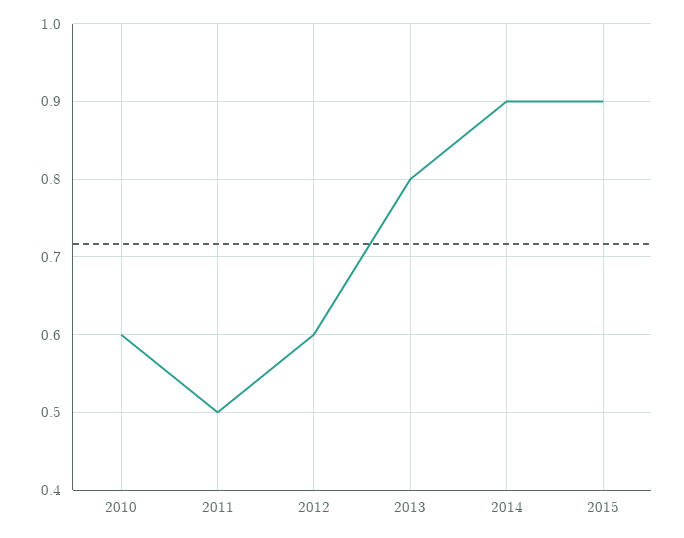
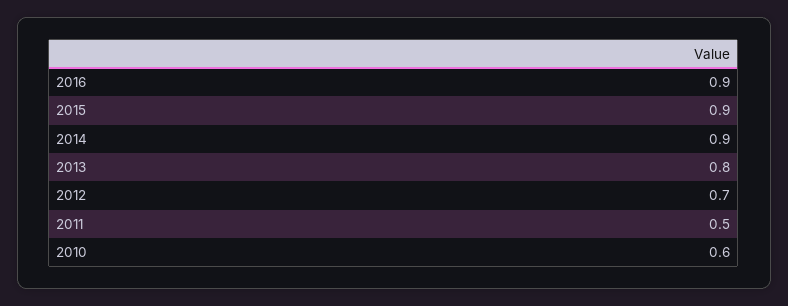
2012: 0.6 -> 0.7
2016: none -> 0.9

